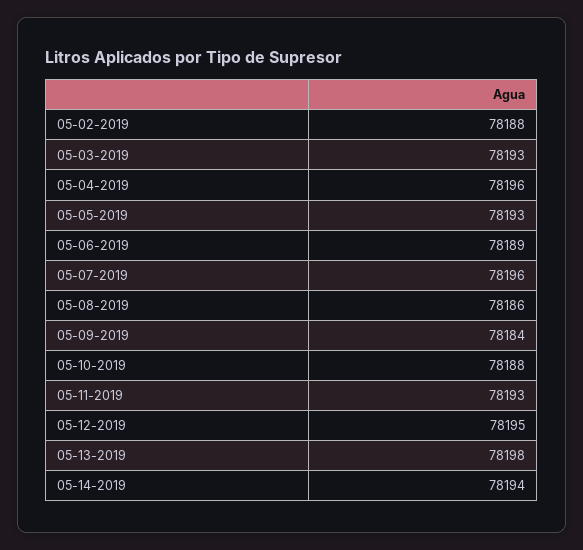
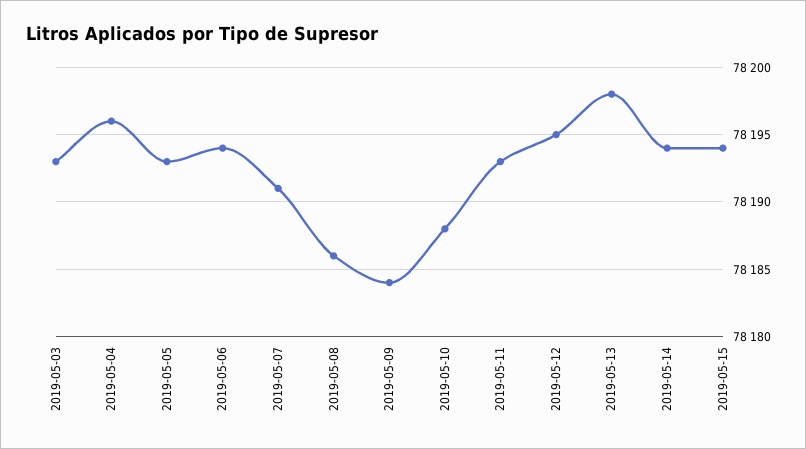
05-02-2019: 78188 -> none
05-06-2019: 78189 -> 78194
05-07-2019: 78196 -> 78191
2019-05-15: none -> 78194

